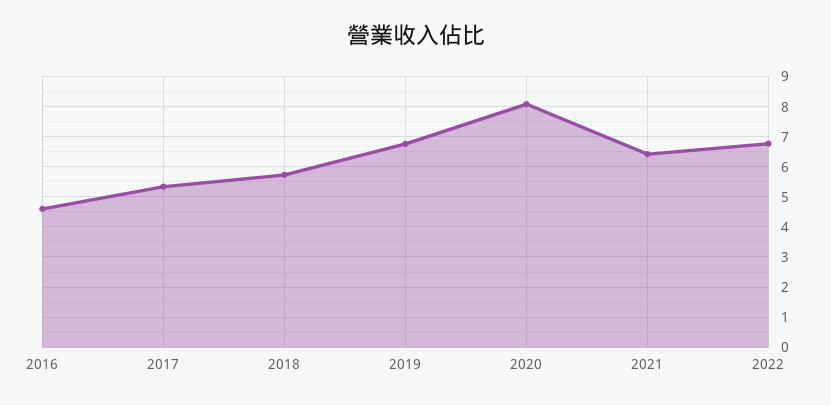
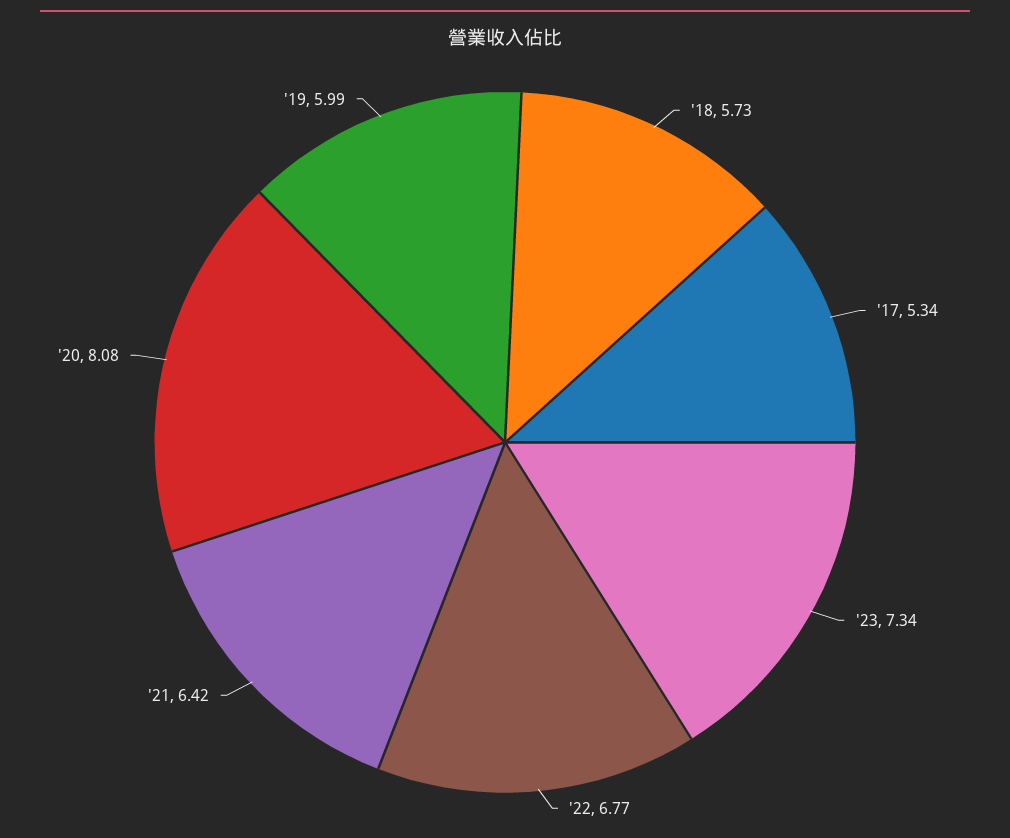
2016: 4.6 -> none
2019: 6.8 -> 5.99
'23: none -> 7.34

